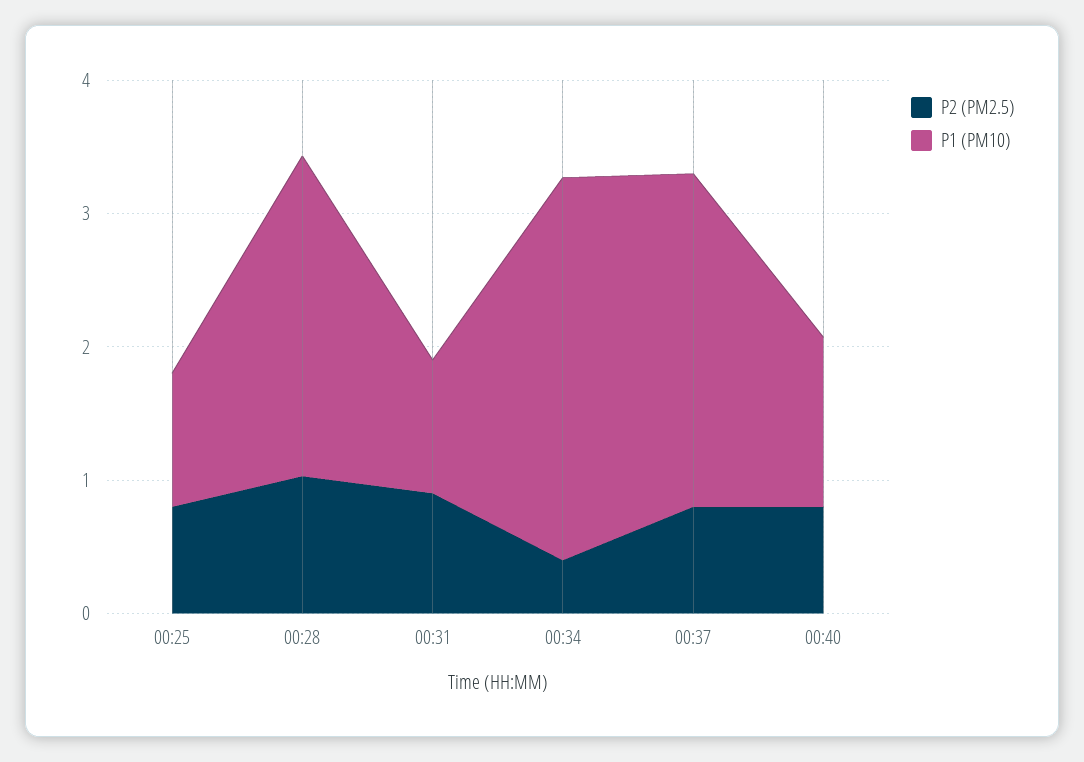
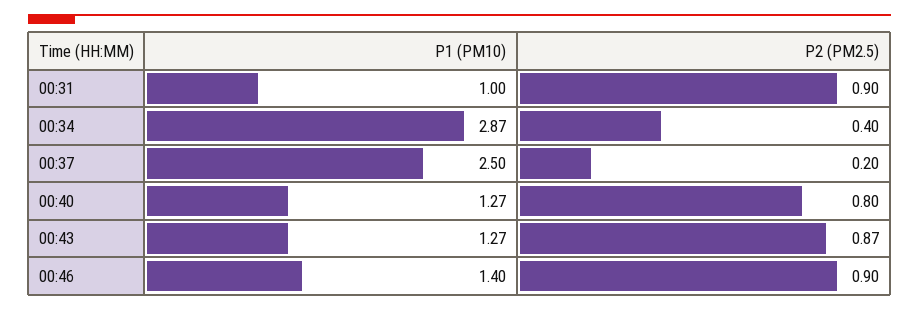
P2 (PM2.5), 00:25: 0.8 -> none
P1 (PM10), 00:25: 1 -> none
P2 (PM2.5), 00:28: 1 -> none
P1 (PM10), 00:28: 2.4 -> none
P2 (PM2.5), 00:37: 0.8 -> 0.2
P1 (PM10), 00:43: none -> 1.27
P2 (PM2.5), 00:43: none -> 0.87
P1 (PM10), 00:46: none -> 1.4
P2 (PM2.5), 00:46: none -> 0.9

